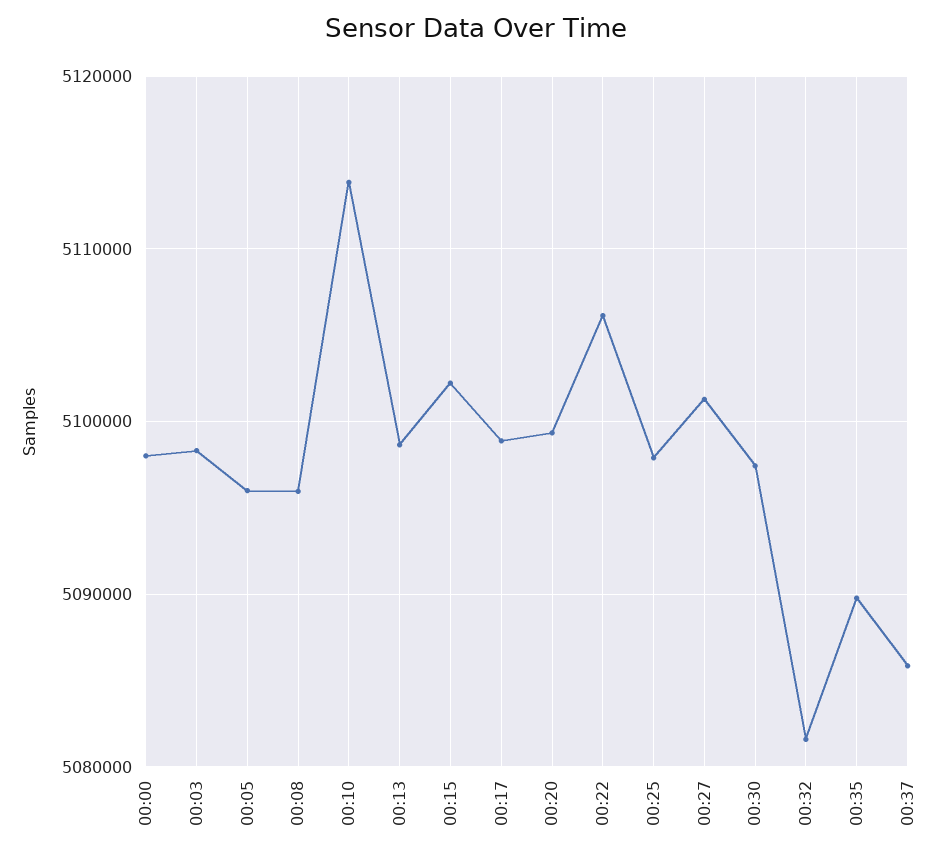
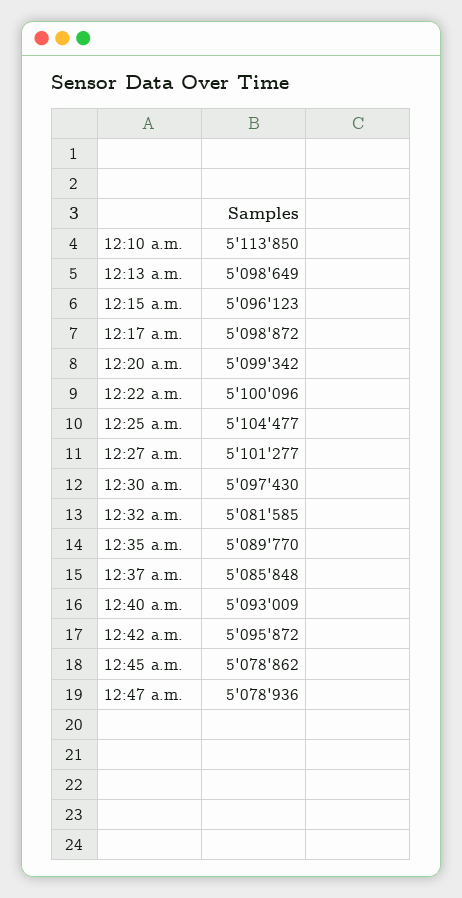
00:00: 5098000 -> none
00:03: 5098000 -> none
00:05: 5096000 -> none
00:08: 5096000 -> none
00:15: 5102000 -> 5096123
00:22: 5106000 -> 5100096
00:25: 5098000 -> 5104477
12:40 a.m.: none -> 5093009
12:42 a.m.: none -> 5095872
12:45 a.m.: none -> 5078862
12:47 a.m.: none -> 5078936

